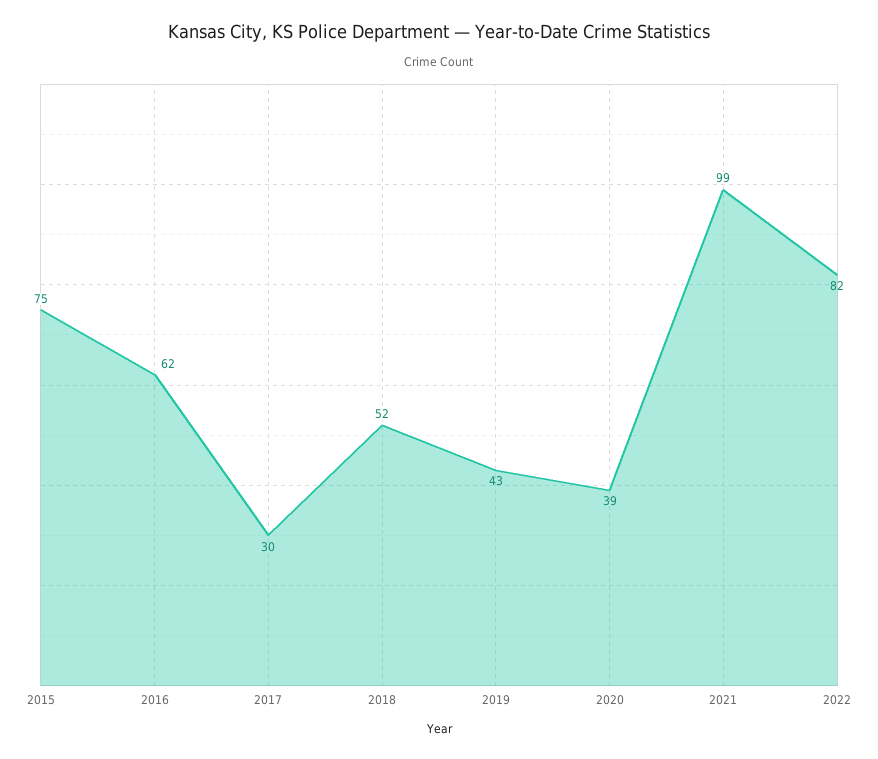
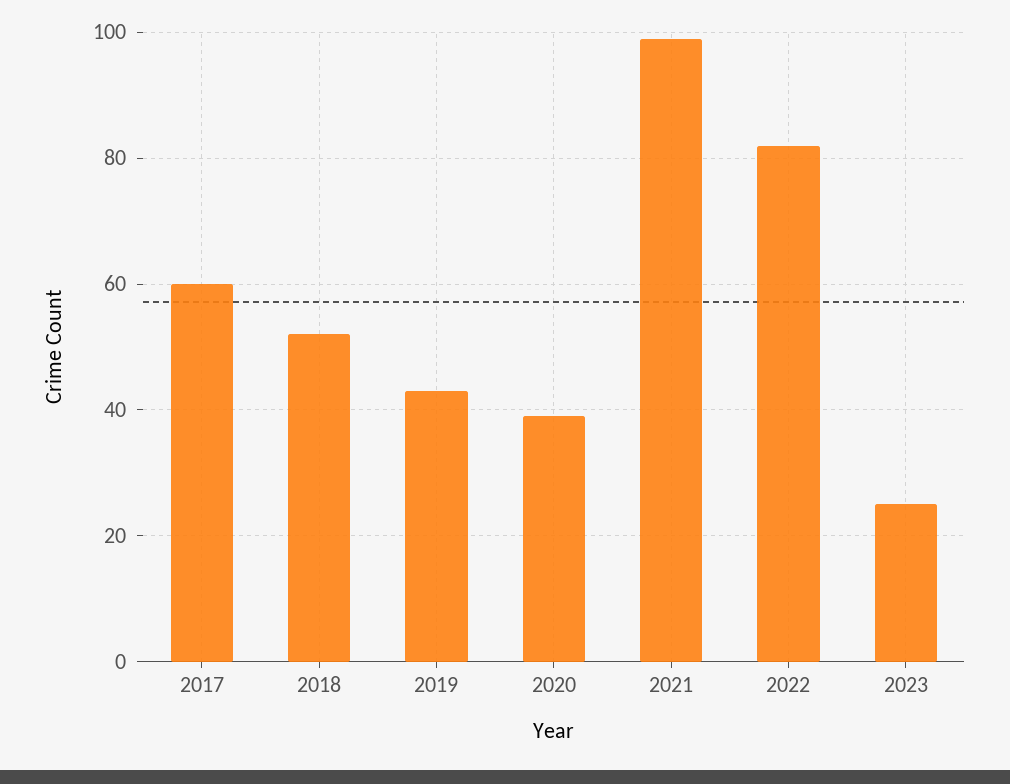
2015: 75 -> none
2016: 62 -> none
2017: 30 -> 60
2023: none -> 25

